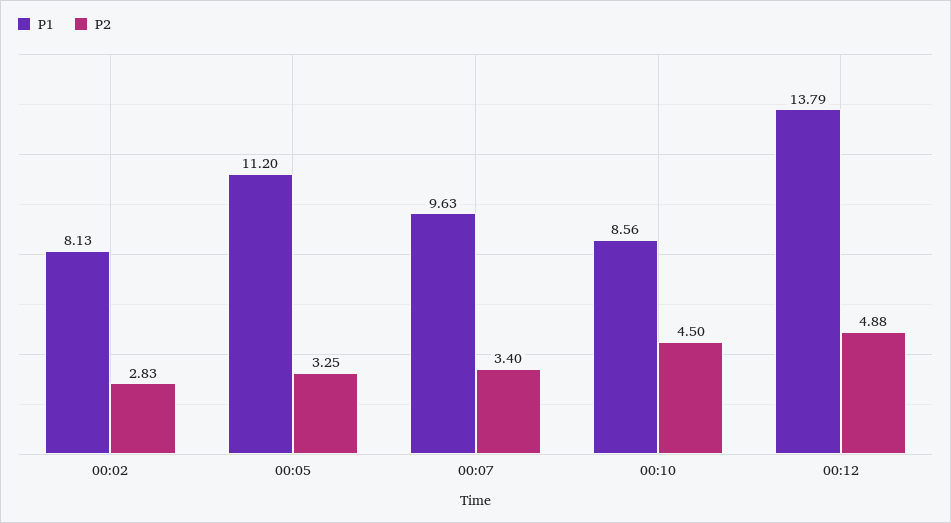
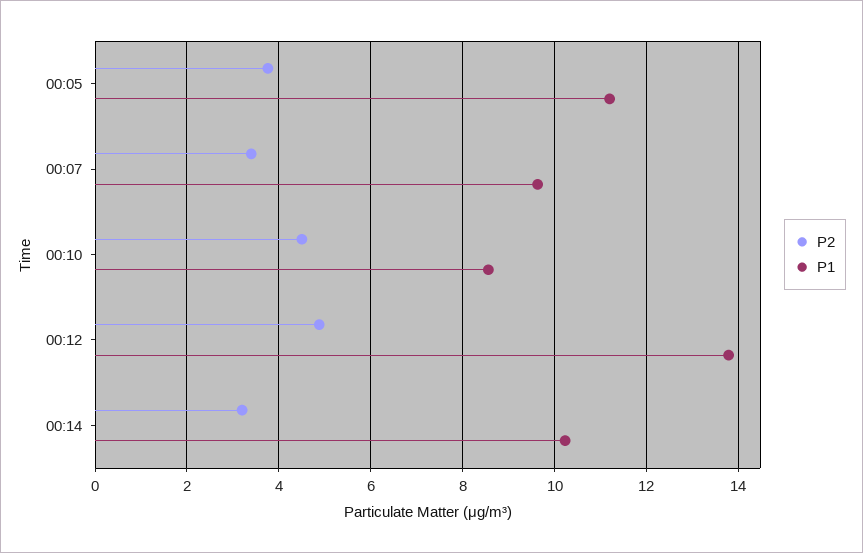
P1, 00:02: 8.13 -> none
P2, 00:02: 2.83 -> none
P2, 00:05: 3.25 -> 3.8
P2, 00:14: none -> 3.2
P1, 00:14: none -> 10.2

